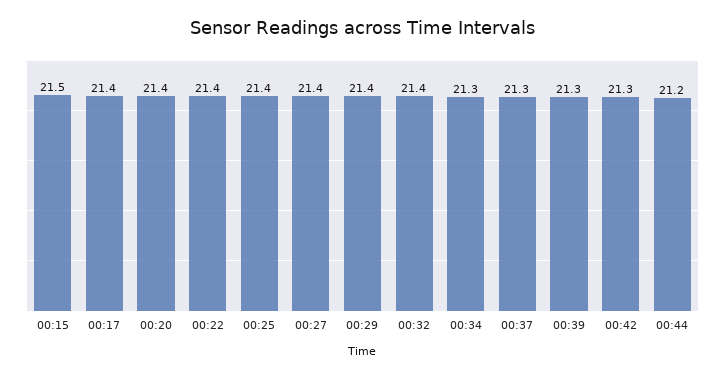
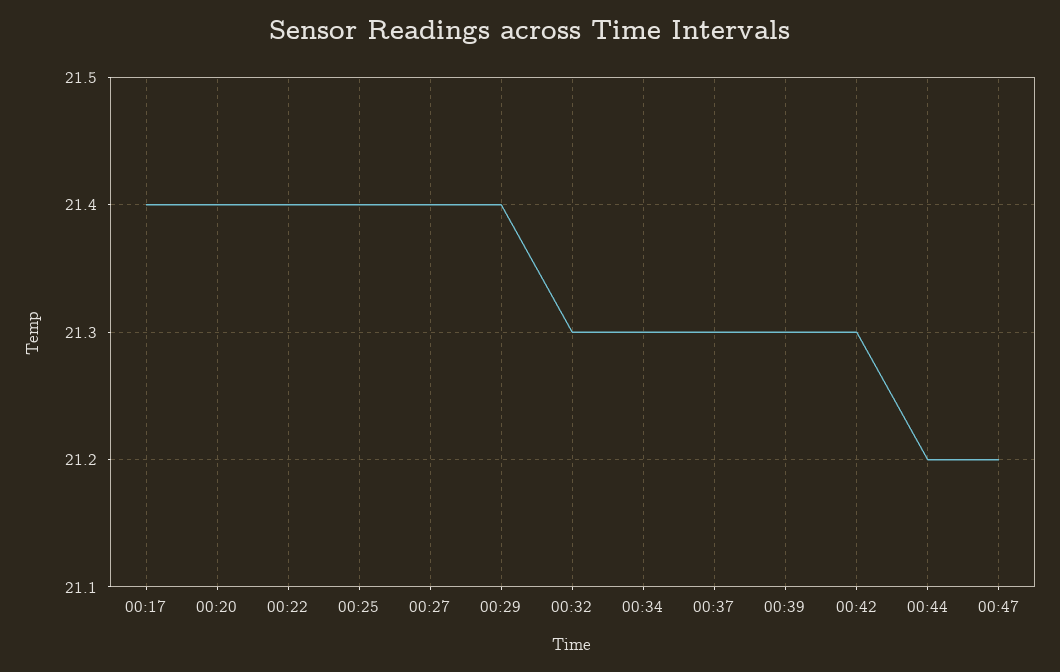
00:15: 21.5 -> none
00:32: 21.4 -> 21.3
00:47: none -> 21.2

